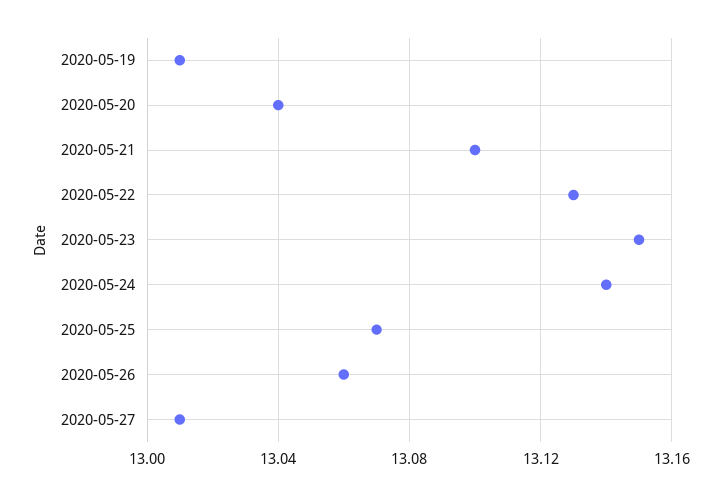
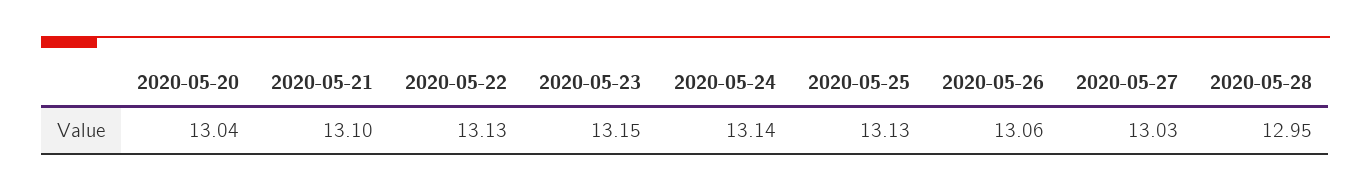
2020-05-19: 13.01 -> none
2020-05-25: 13.07 -> 13.13
2020-05-27: 13.01 -> 13.03
2020-05-28: none -> 12.95

